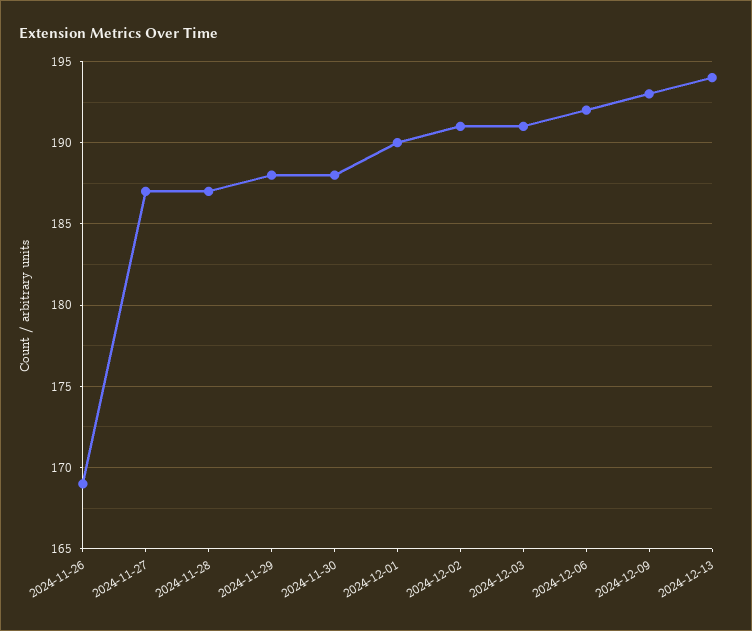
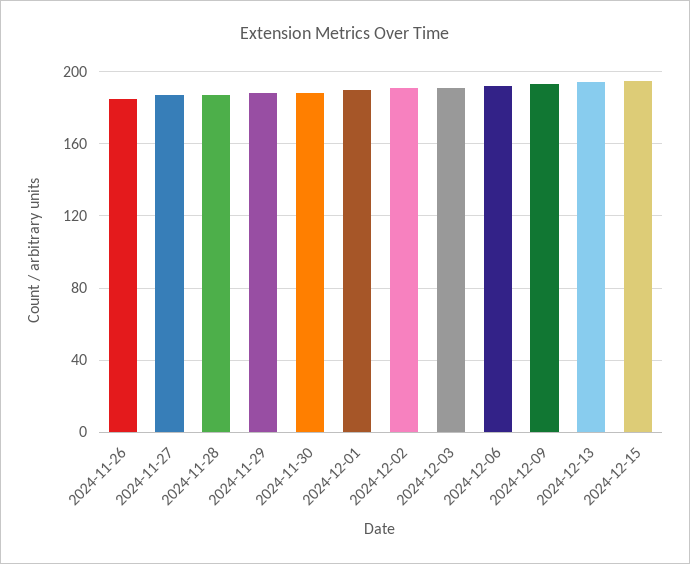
2024-11-26: 169 -> 185
2024-12-15: none -> 195

